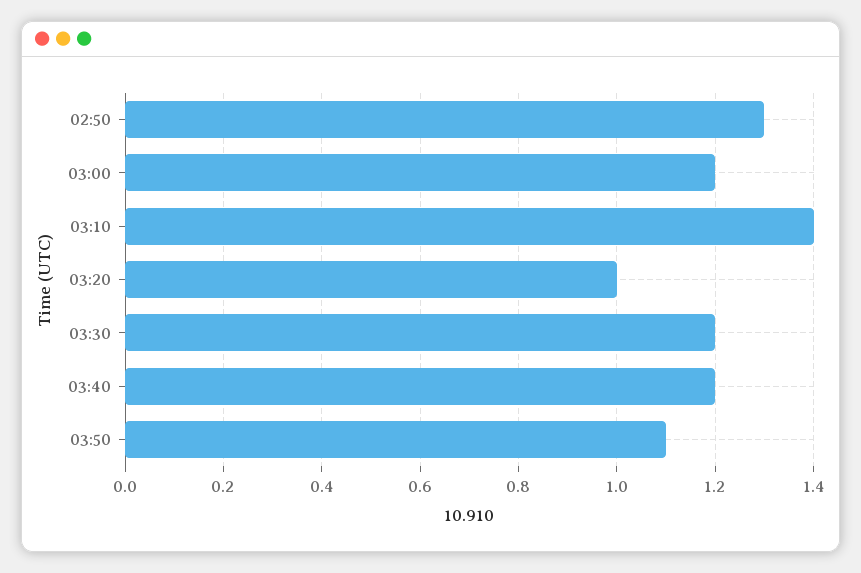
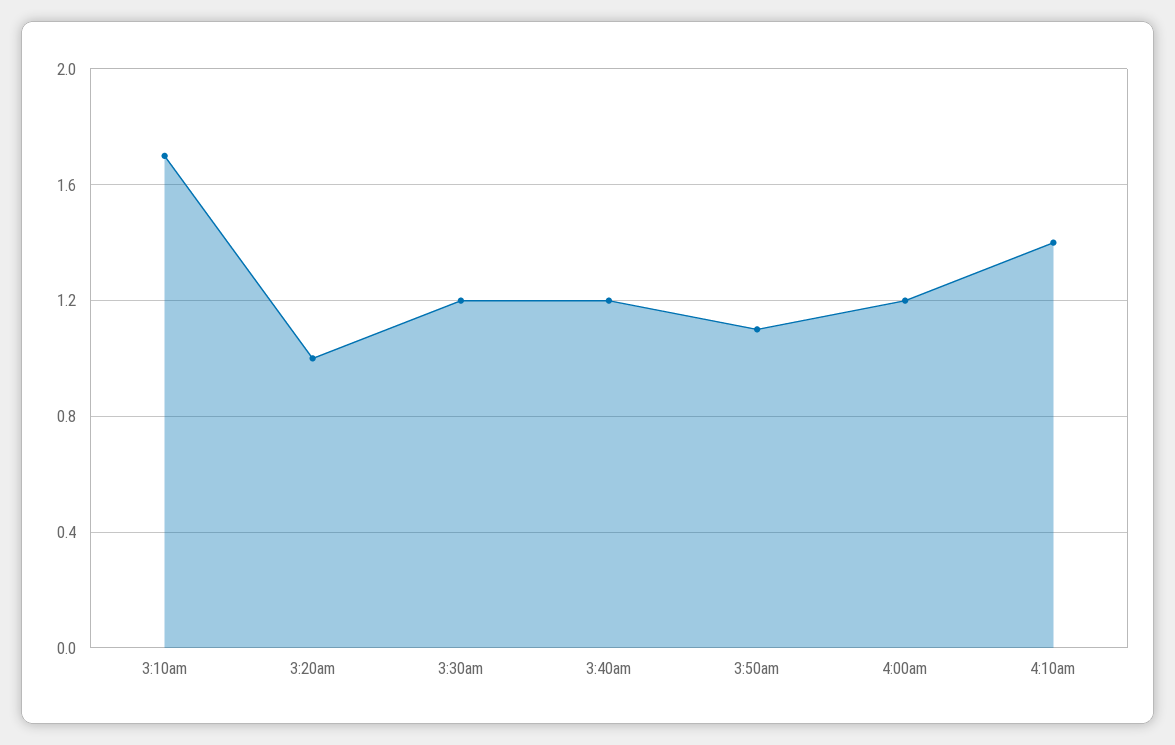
02:50: 1.3 -> none
03:00: 1.2 -> none
03:10: 1.4 -> 1.7
4:00am: none -> 1.2
4:10am: none -> 1.4

